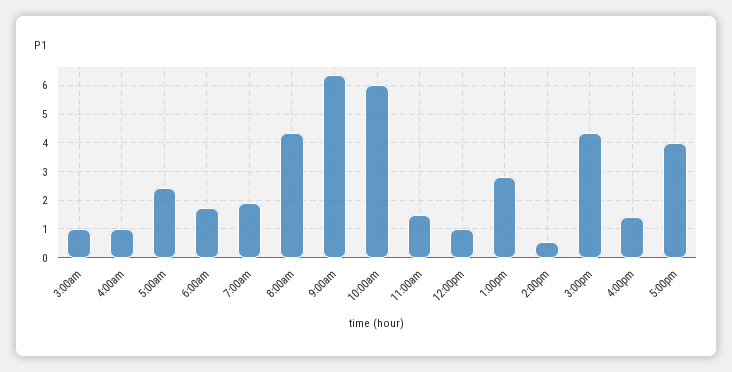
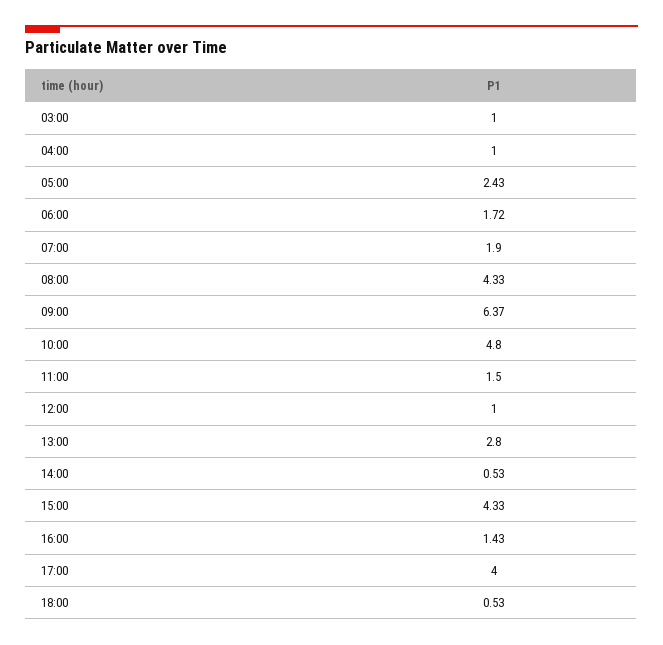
10:00am: 6 -> 4.8
18:00: none -> 0.53

